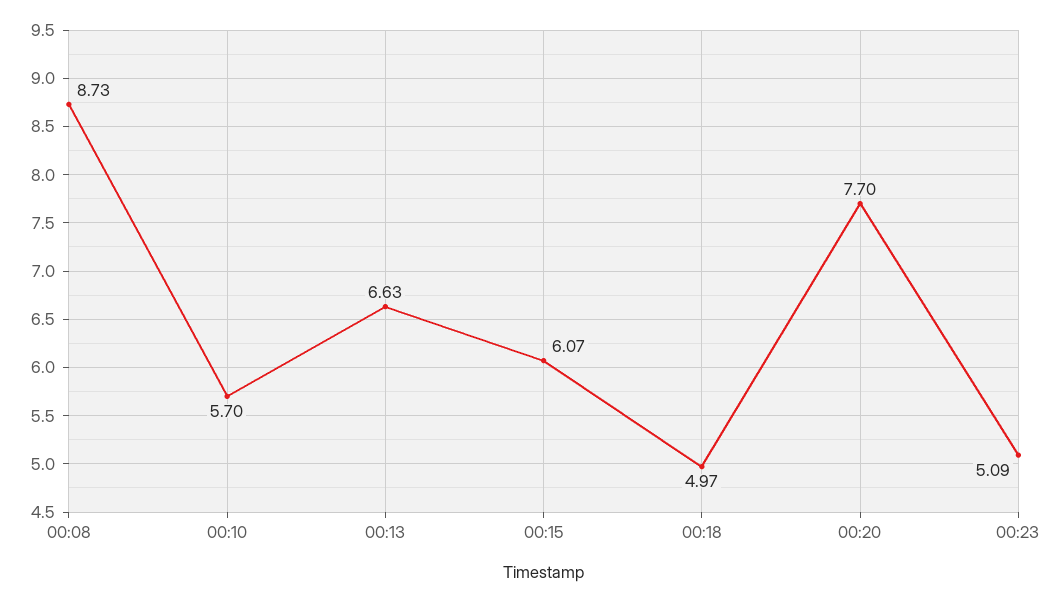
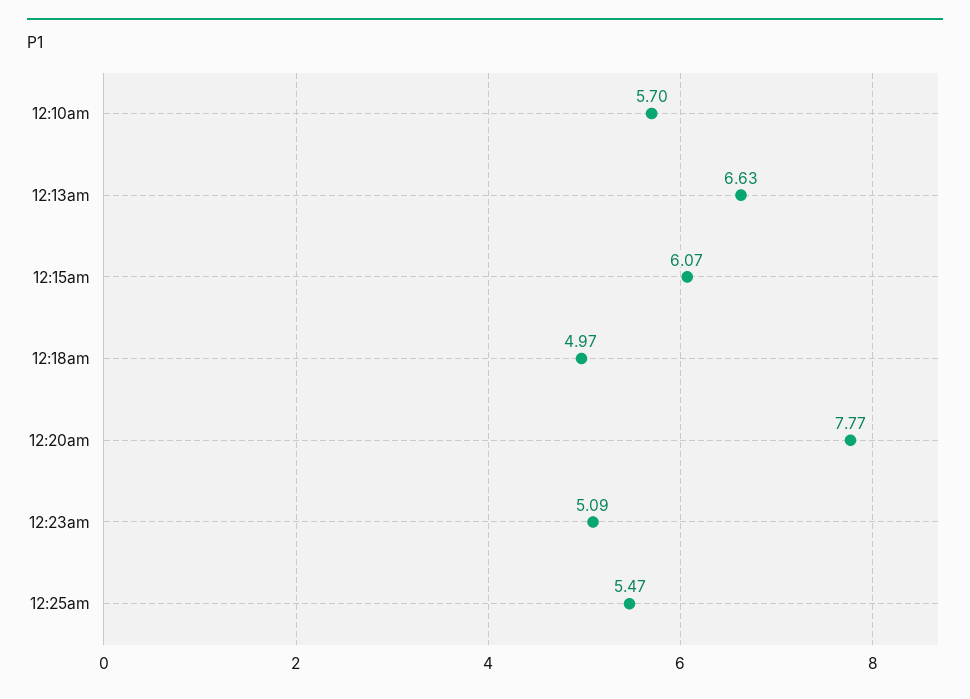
00:08: 8.73 -> none
00:20: 7.7 -> 7.77
12:25am: none -> 5.47

